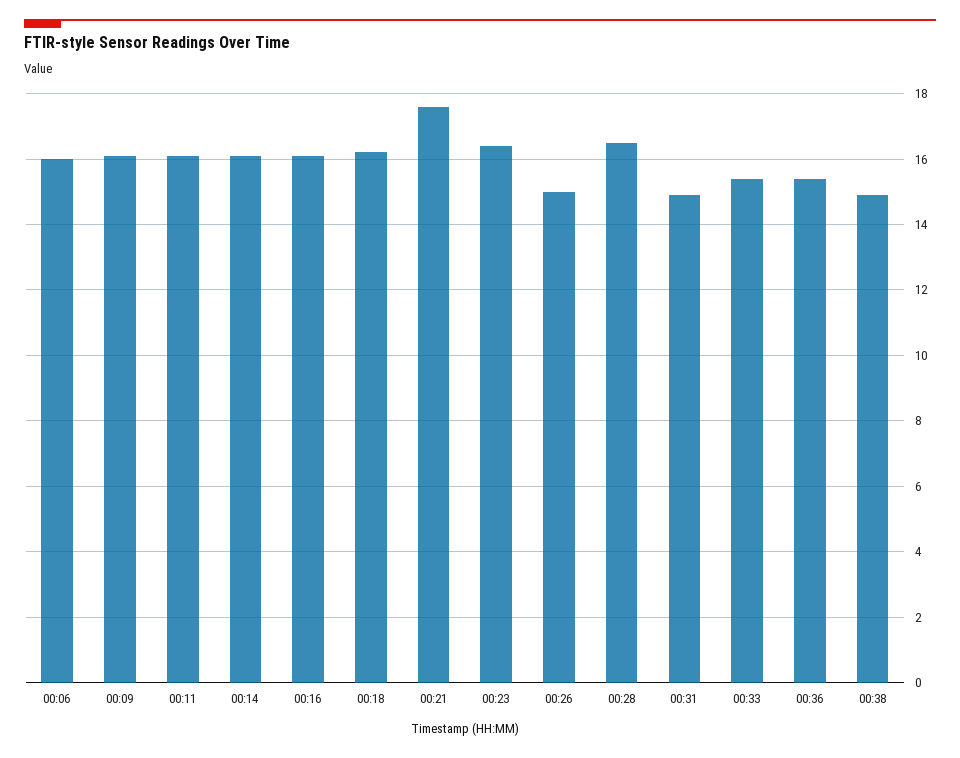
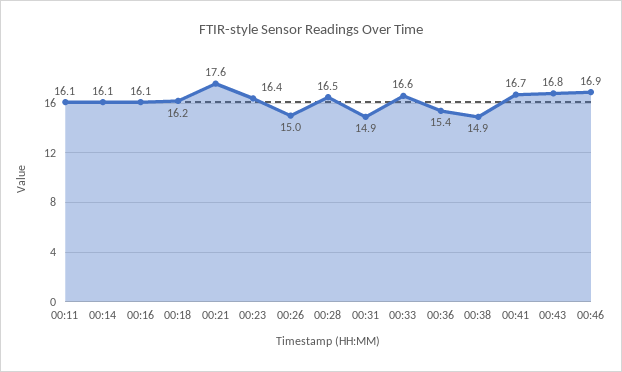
00:06: 16 -> none
00:09: 16 -> none
00:33: 15.5 -> 16.6
00:41: none -> 16.7
00:43: none -> 16.8
00:46: none -> 16.9

